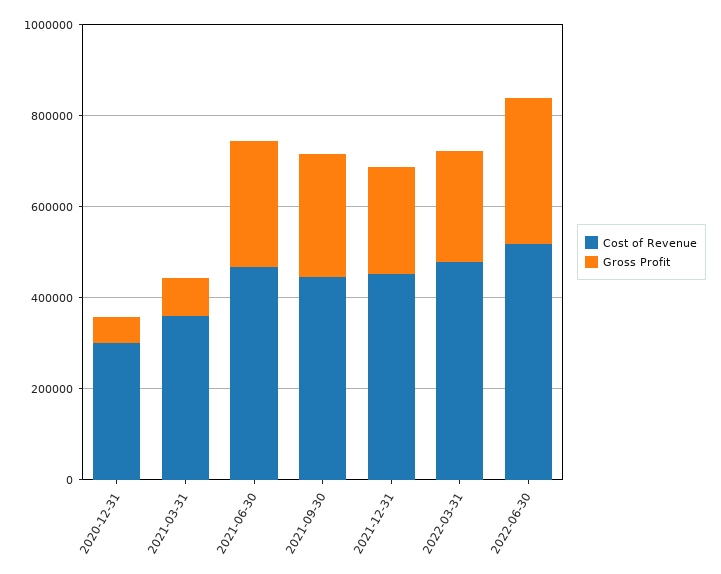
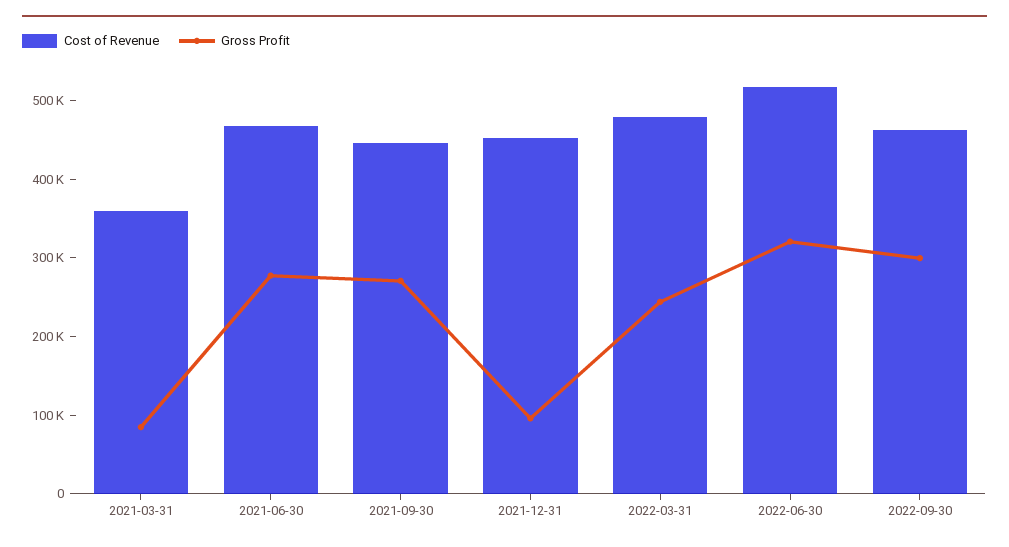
Cost of Revenue, 2020-12-31: 300000 -> none
Gross Profit, 2020-12-31: 50000 -> none
Gross Profit, 2021-12-31: 250000 -> 100000
Cost of Revenue, 2022-09-30: none -> 460000
Gross Profit, 2022-09-30: none -> 300000

